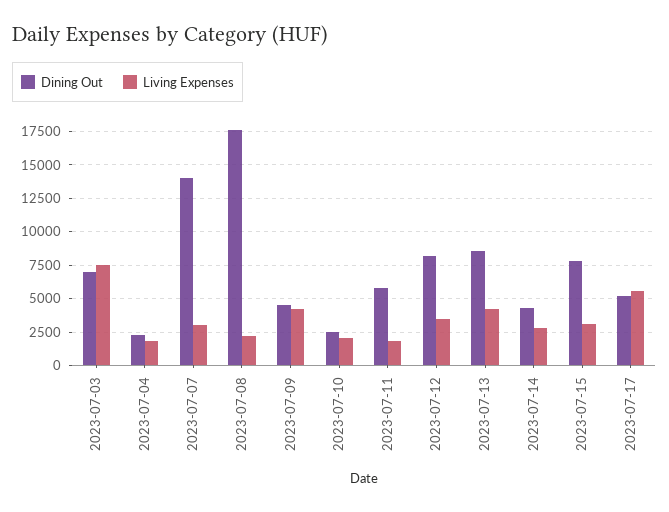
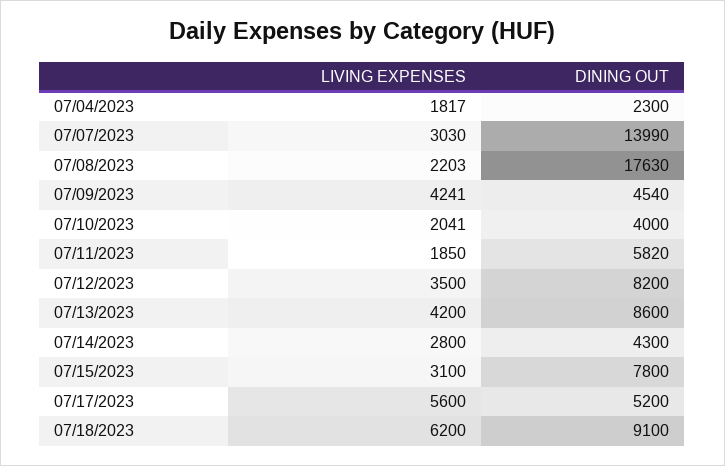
Dining Out, 2023-07-03: 7000 -> none
Living Expenses, 2023-07-03: 7500 -> none
Dining Out, 2023-07-10: 2500 -> 4000
Living Expenses, 07/18/2023: none -> 6200
Dining Out, 07/18/2023: none -> 9100

